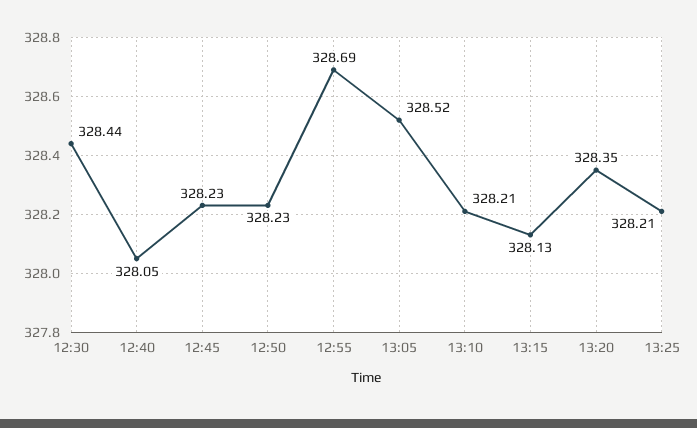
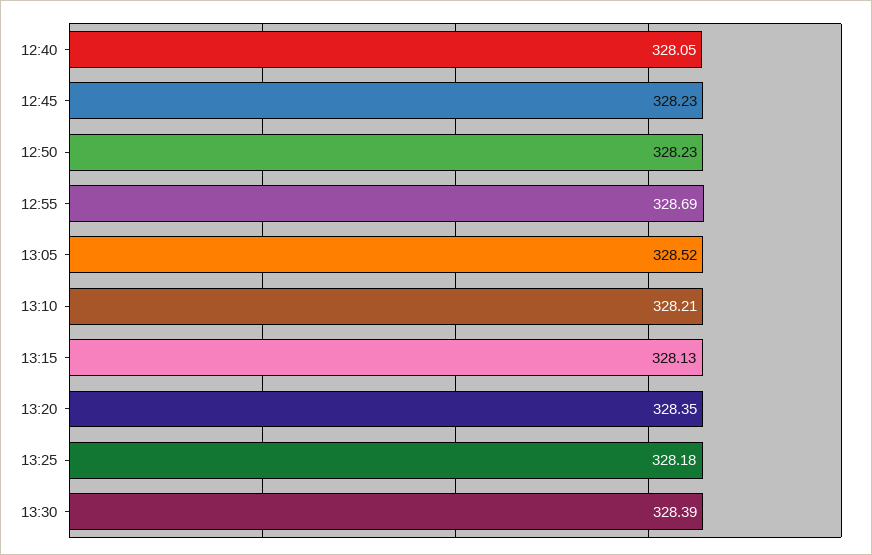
12:30: 328.44 -> none
13:25: 328.21 -> 328.18
13:30: none -> 328.39

